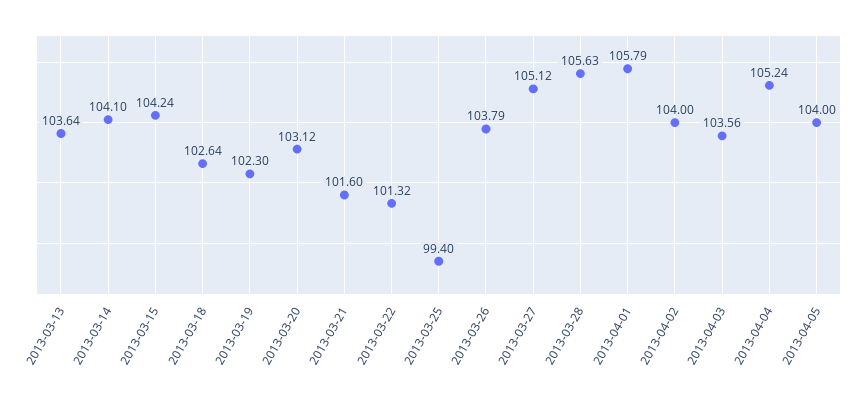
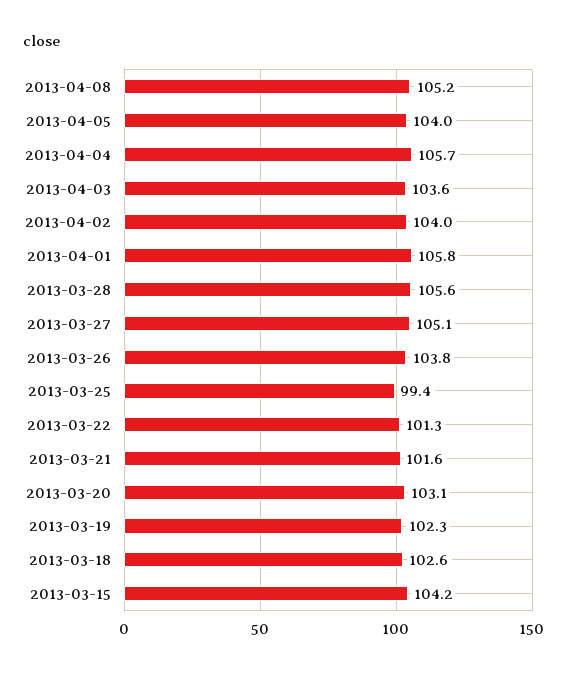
2013-03-13: 103.64 -> none
2013-03-14: 104.1 -> none
2013-04-04: 105.24 -> 105.7
2013-04-08: none -> 105.2

